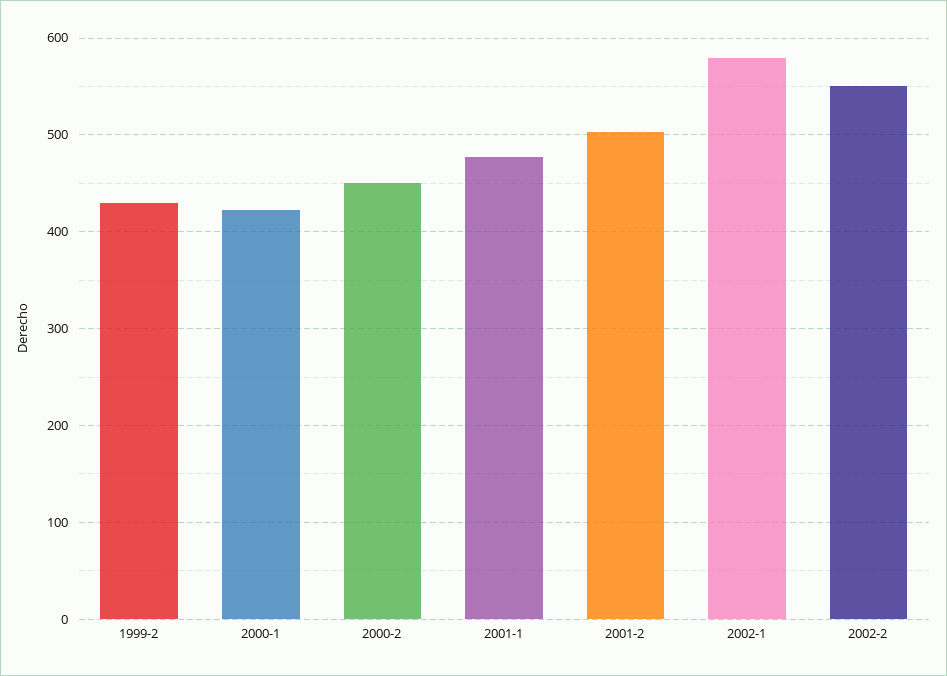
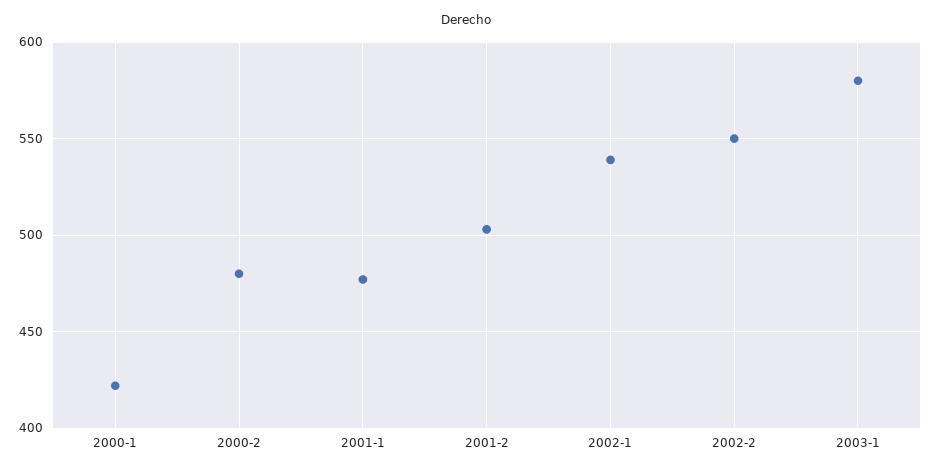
1999-2: 430 -> none
2000-2: 450 -> 480
2002-1: 580 -> 540
2003-1: none -> 580

